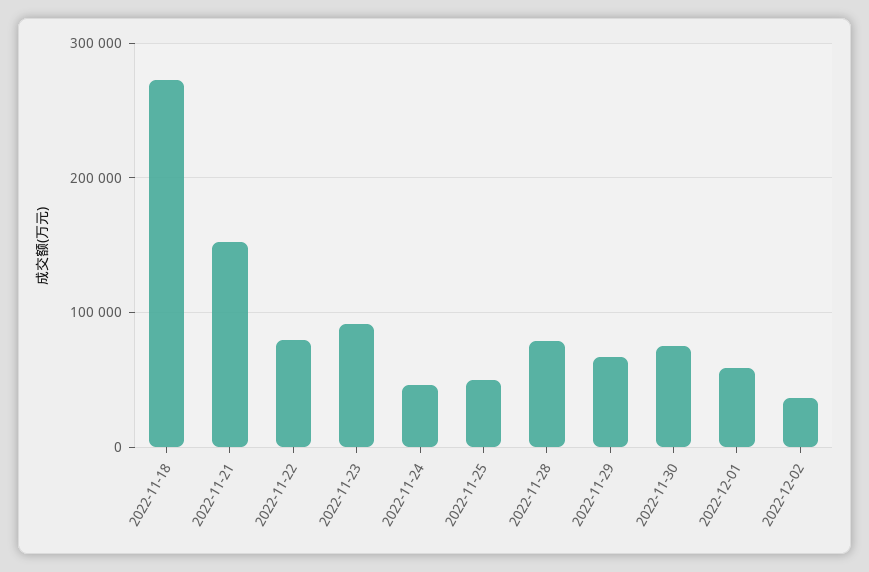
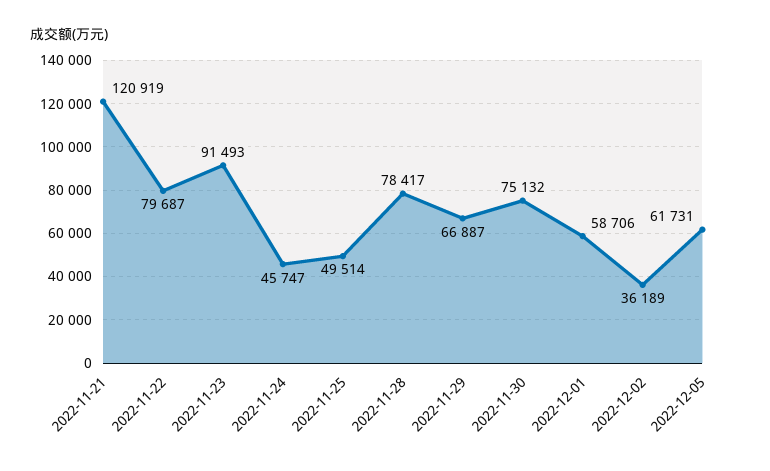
2022-11-18: 270000 -> none
2022-11-21: 150000 -> 120919
2022-12-05: none -> 61731

